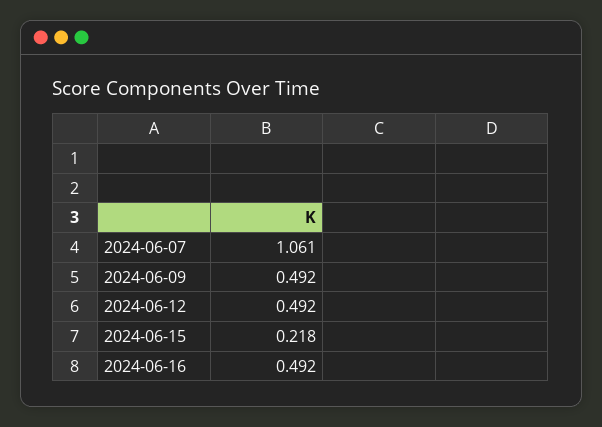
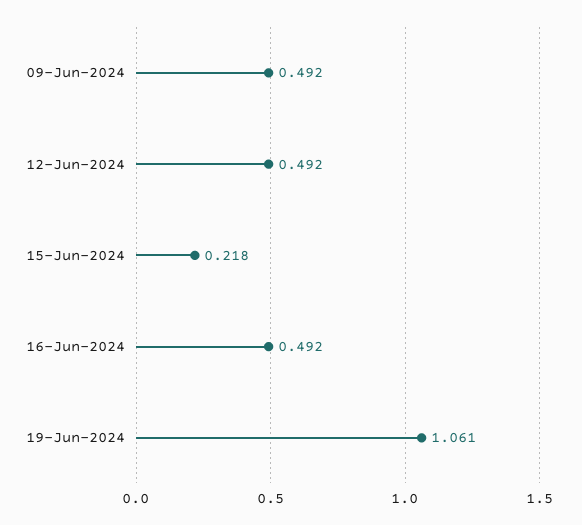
2024-06-07: 1.061 -> none
19-Jun-2024: none -> 1.061

